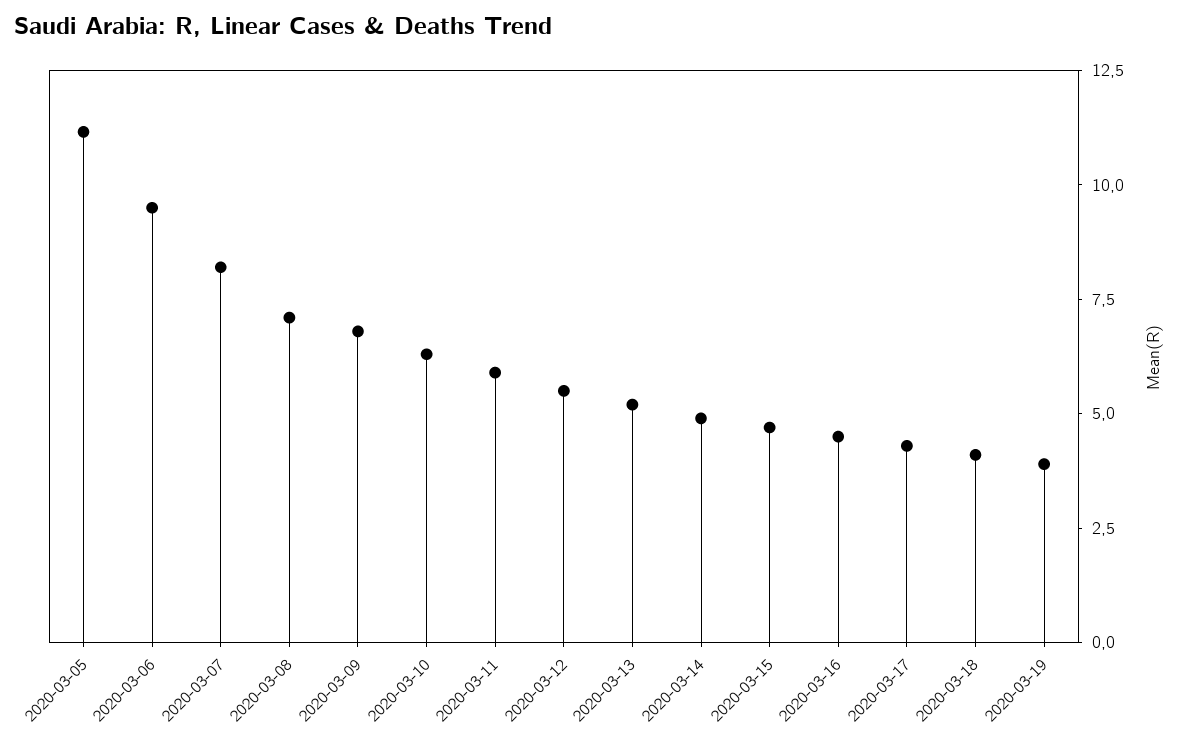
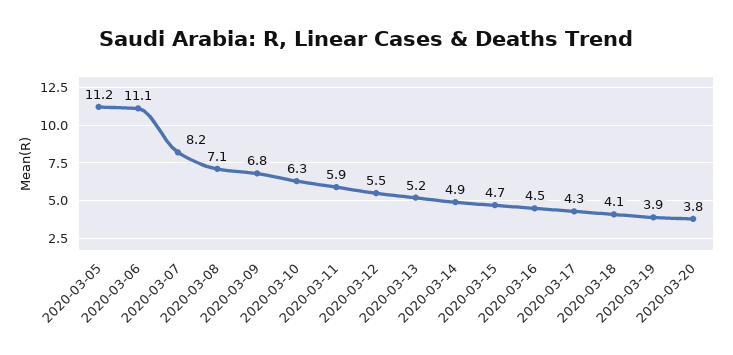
2020-03-06: 9.5 -> 11.1
2020-03-20: none -> 3.8

